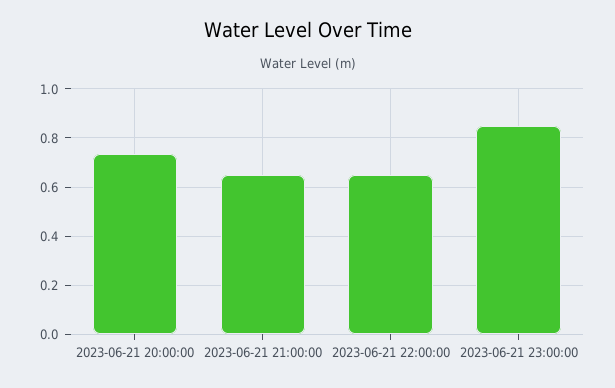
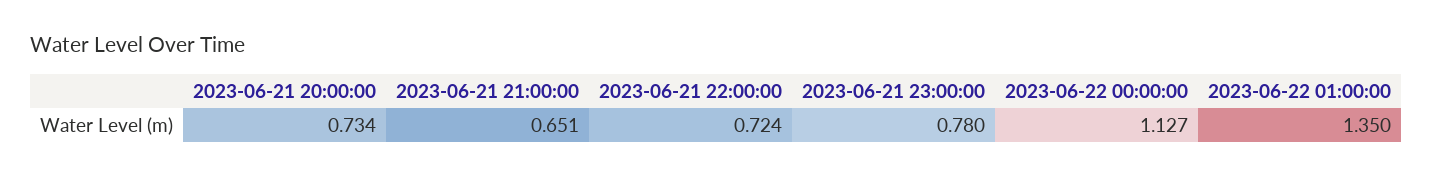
2023-06-21 22:00:00: 0.65 -> 0.724
2023-06-21 23:00:00: 0.85 -> 0.78
2023-06-22 00:00:00: none -> 1.127
2023-06-22 01:00:00: none -> 1.35

